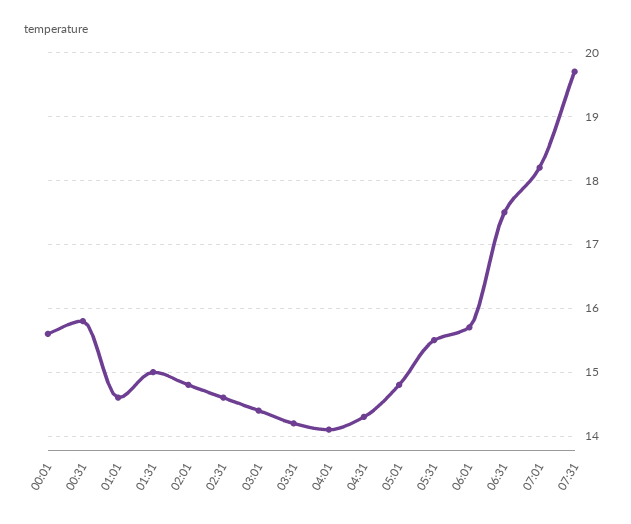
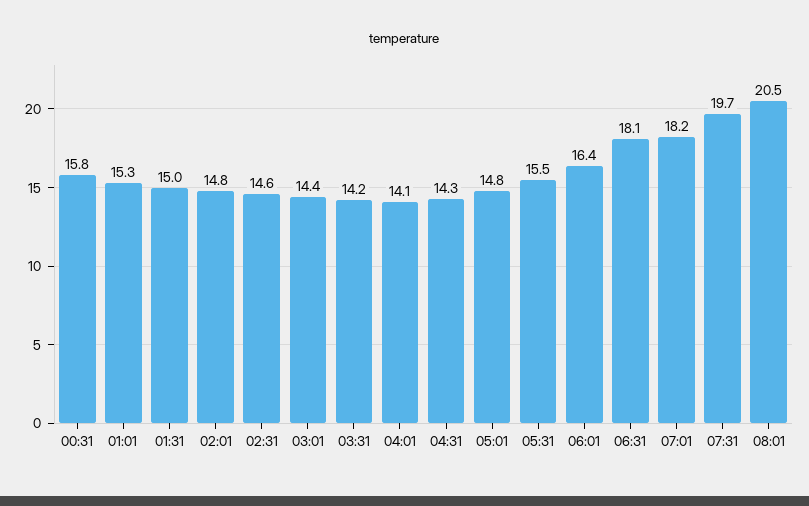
00:01: 15.6 -> none
01:01: 14.6 -> 15.3
06:01: 15.7 -> 16.4
06:31: 17.5 -> 18.1
08:01: none -> 20.5

